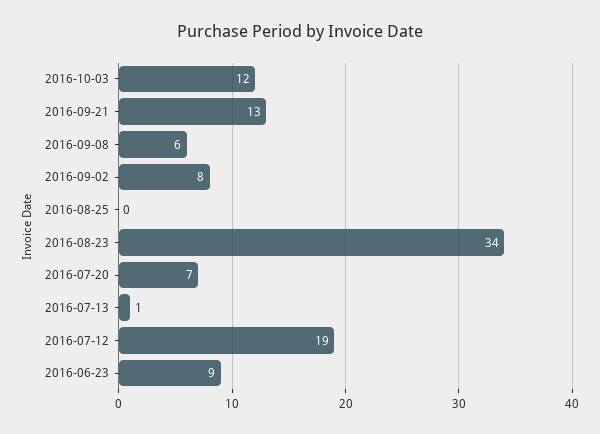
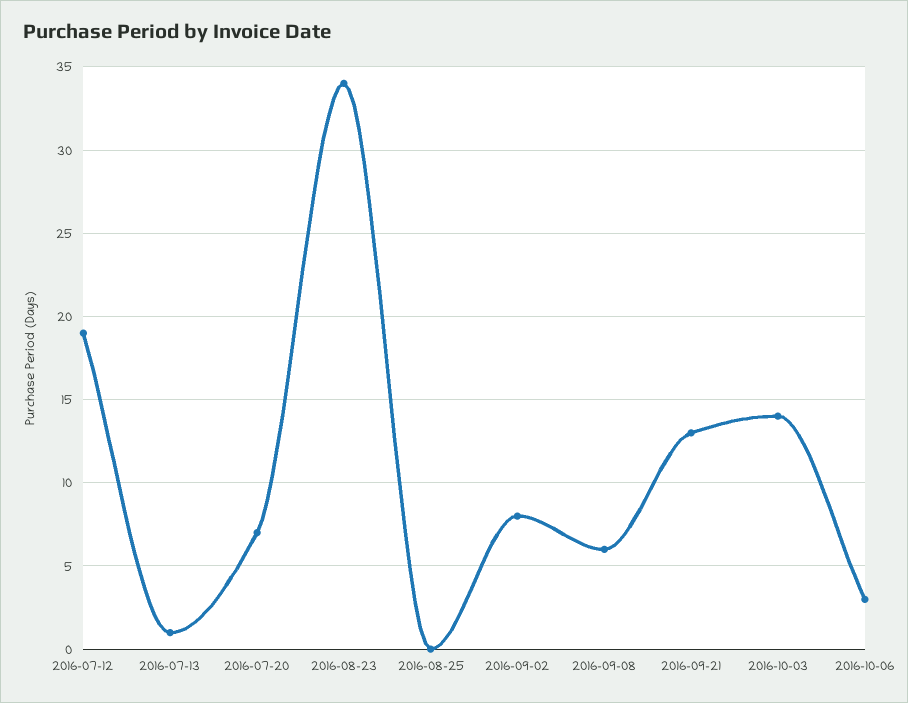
2016-10-03: 12 -> 14
2016-06-23: 9 -> none
2016-10-06: none -> 3

